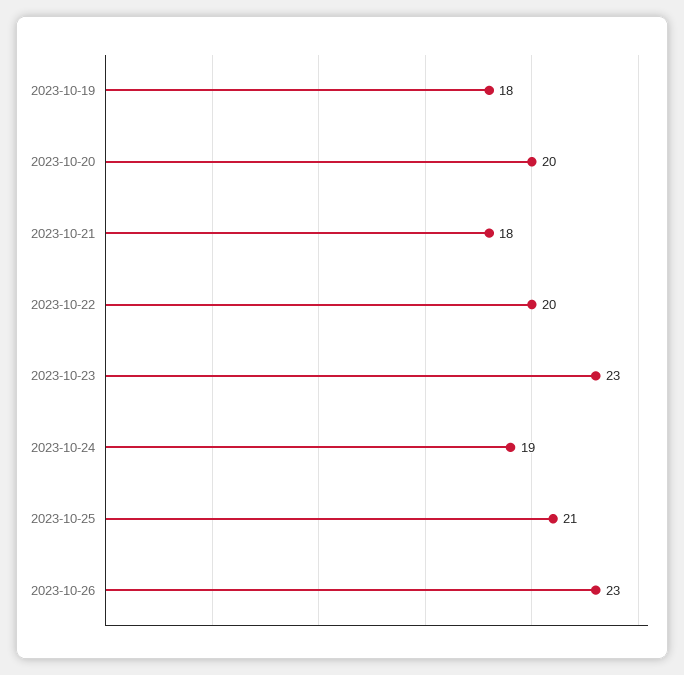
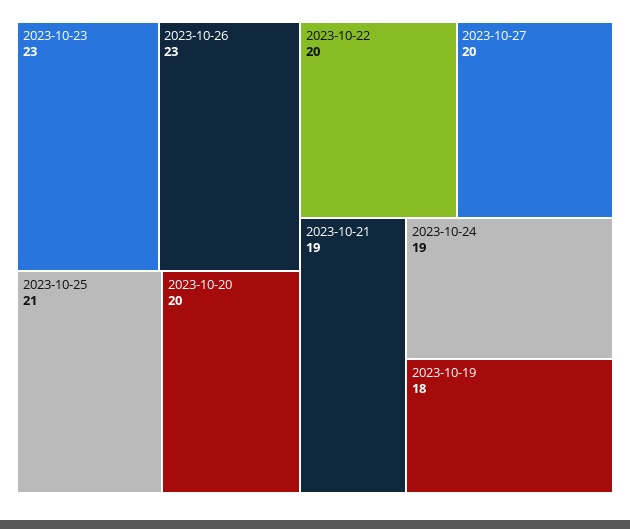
2023-10-21: 18 -> 19
2023-10-27: none -> 20

